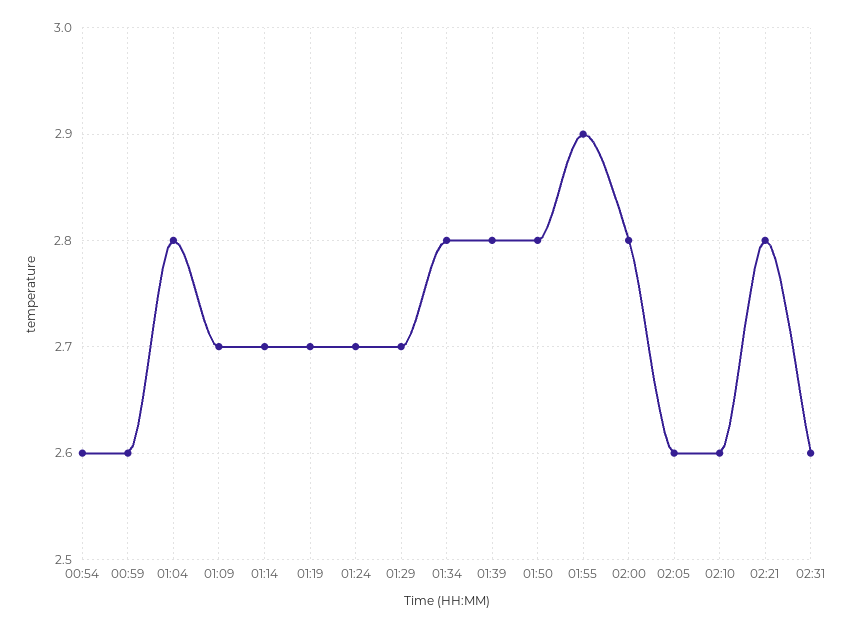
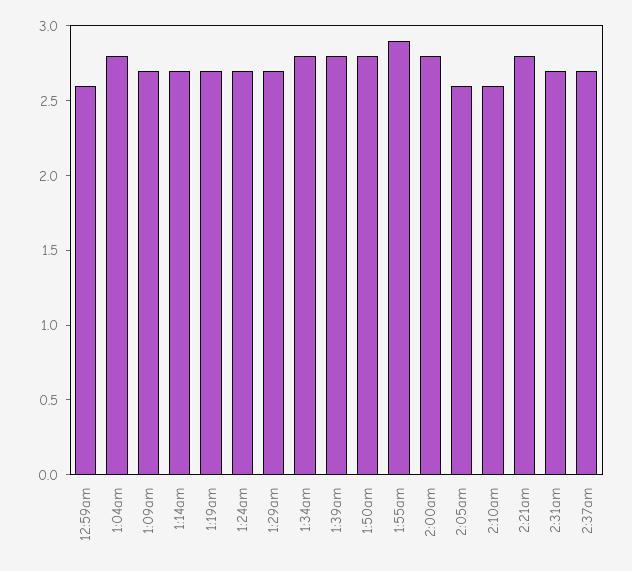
00:54: 2.6 -> none
02:31: 2.6 -> 2.7
2:37am: none -> 2.7

